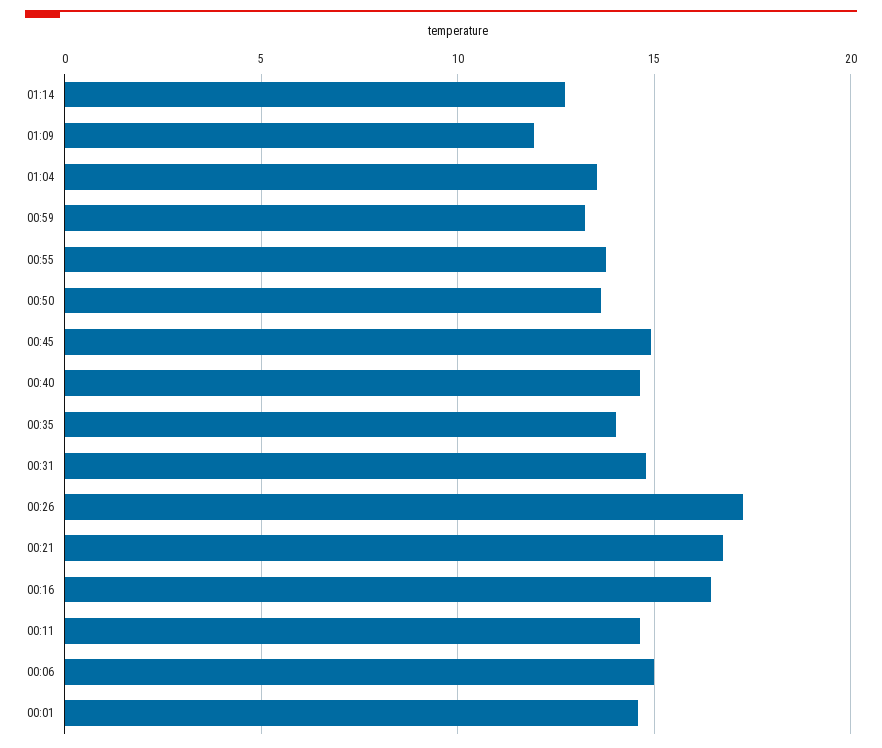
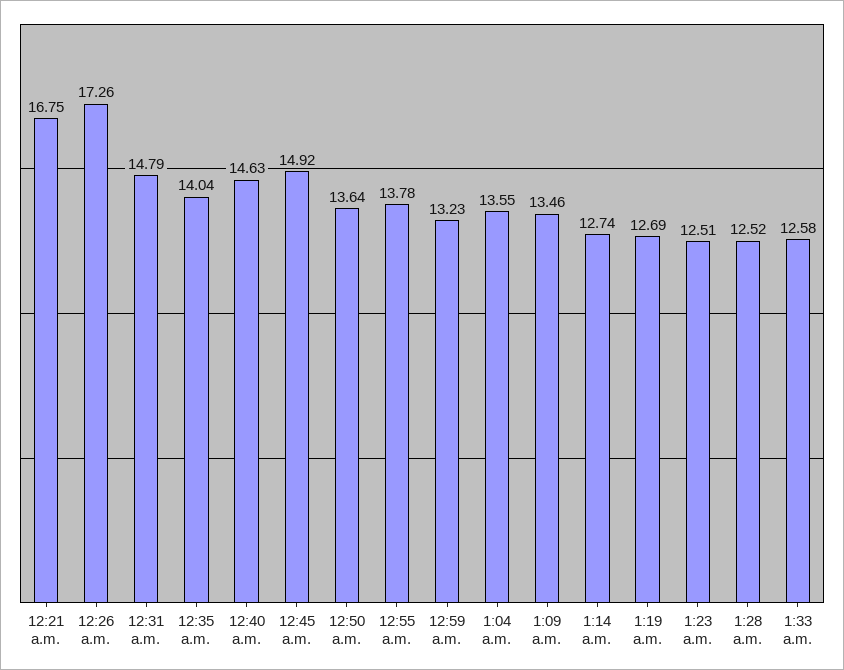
01:09: 12 -> 13.46
00:16: 16.5 -> none
00:11: 14.5 -> none
00:06: 15 -> none
00:01: 14.5 -> none
1:19 a.m.: none -> 12.69
1:23 a.m.: none -> 12.51
1:28 a.m.: none -> 12.52
1:33 a.m.: none -> 12.58

